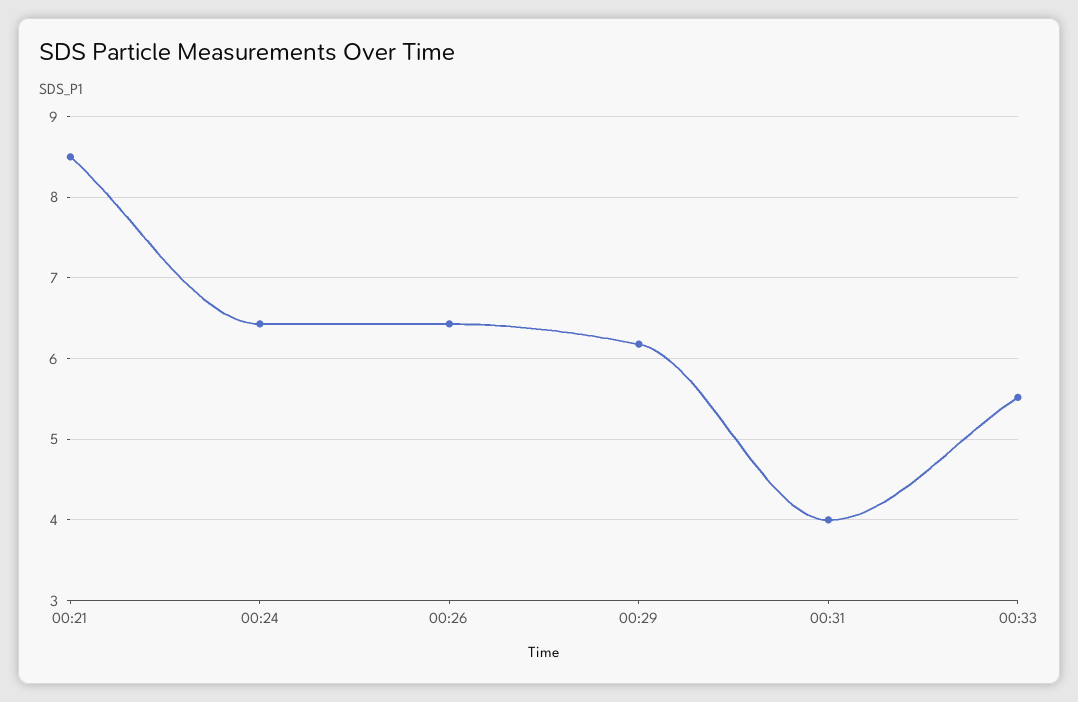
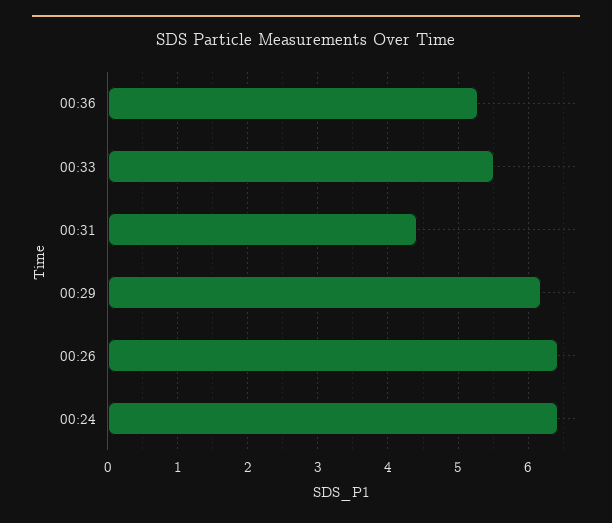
00:21: 8.5 -> none
00:31: 4 -> 4.4
00:36: none -> 5.3

